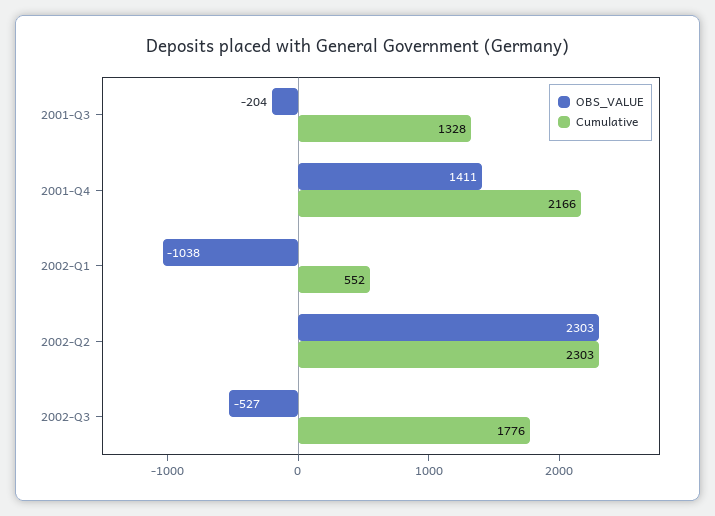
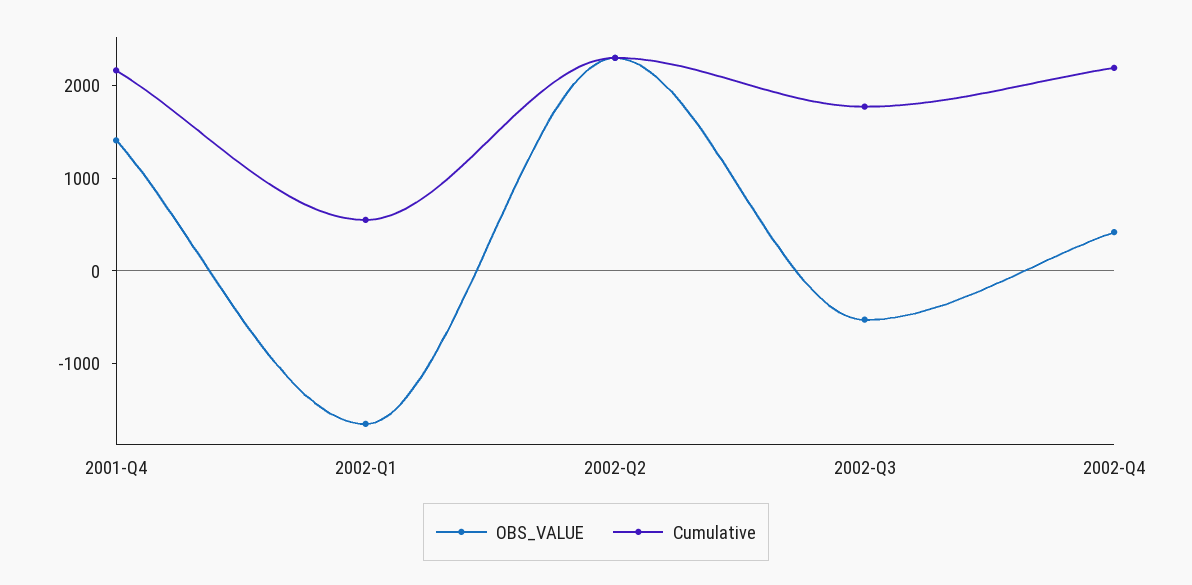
OBS_VALUE, 2001-Q3: -204 -> none
Cumulative, 2001-Q3: 1328 -> none
OBS_VALUE, 2002-Q1: -1038 -> -1600
OBS_VALUE, 2002-Q4: none -> 400
Cumulative, 2002-Q4: none -> 2200

